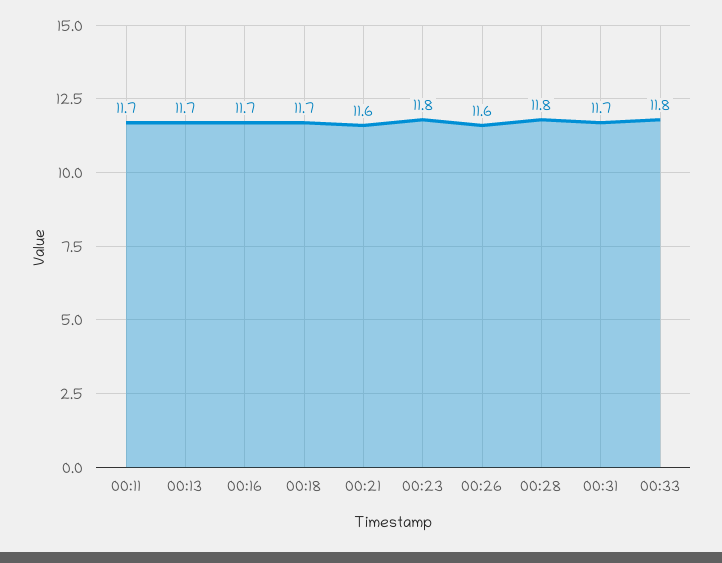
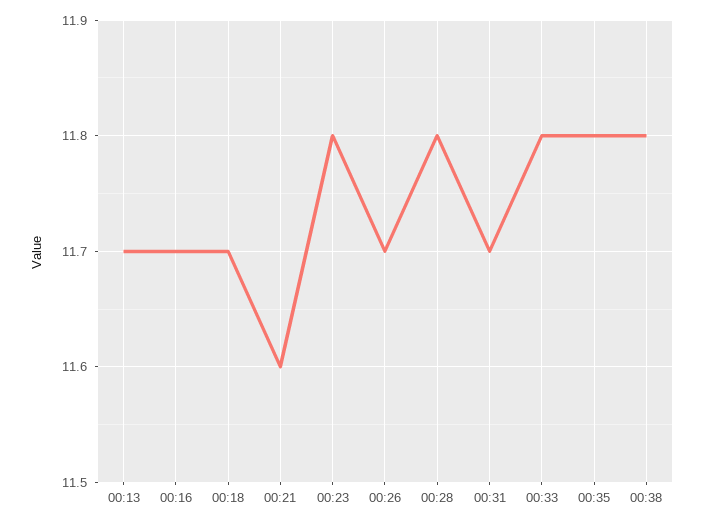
00:11: 11.7 -> none
00:26: 11.6 -> 11.7
00:35: none -> 11.8
00:38: none -> 11.8

